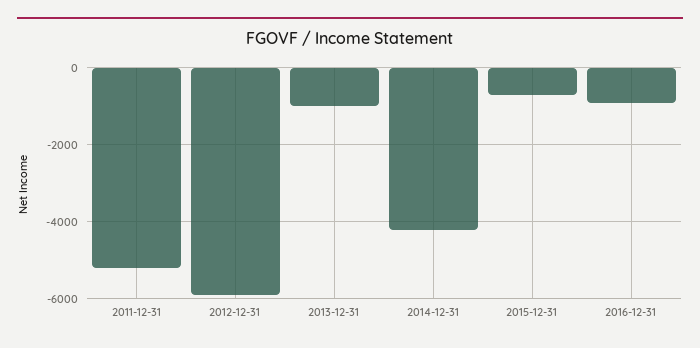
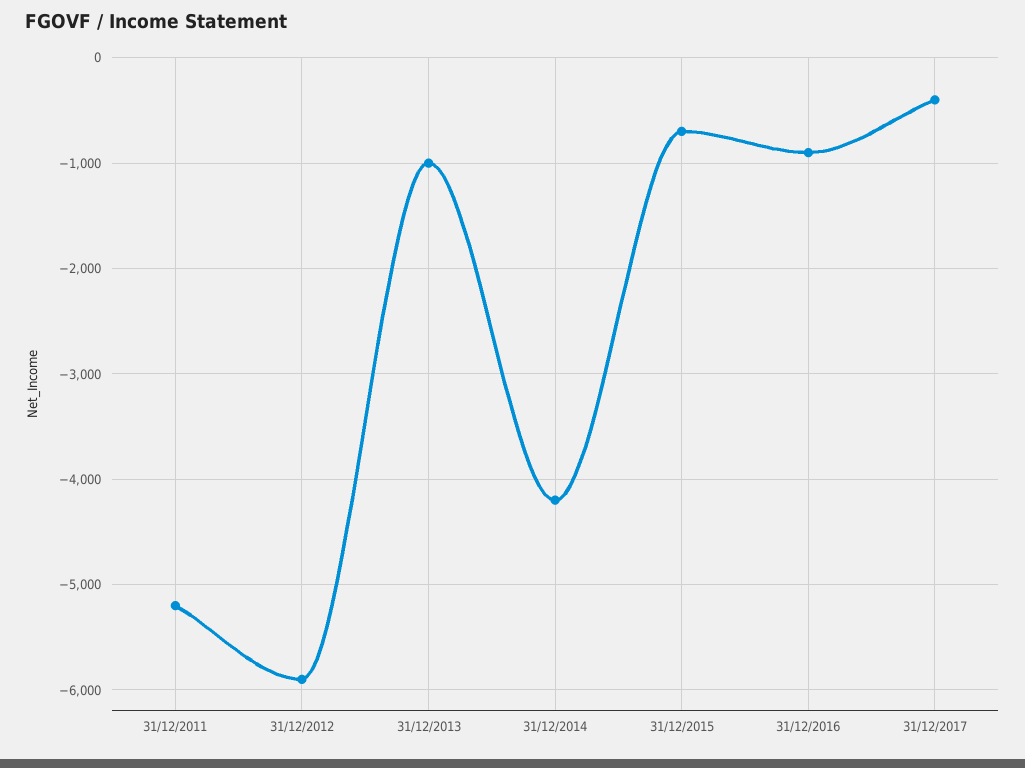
31/12/2017: none -> -400

